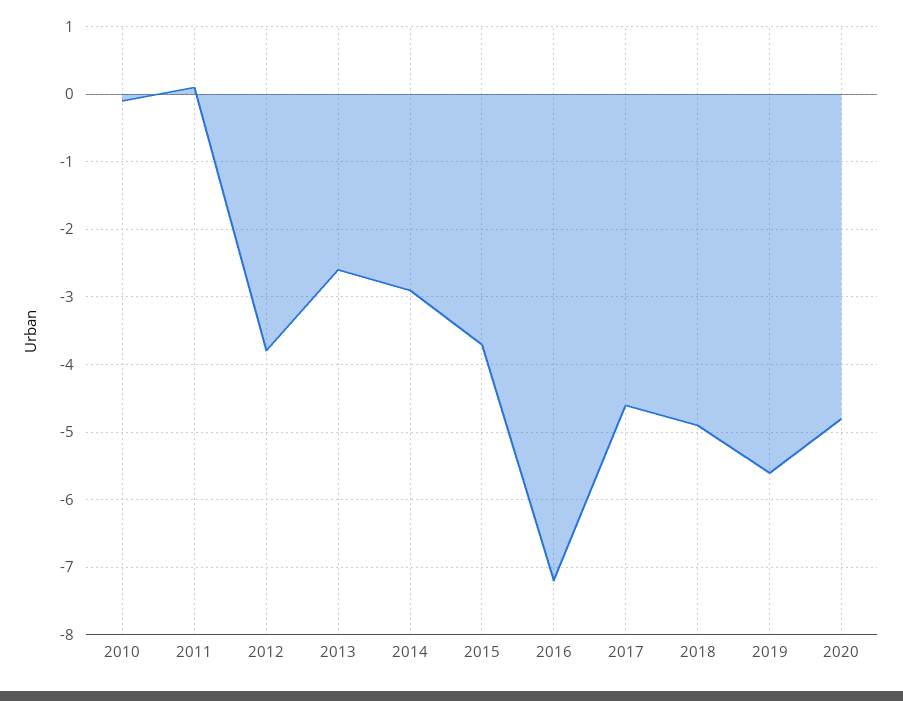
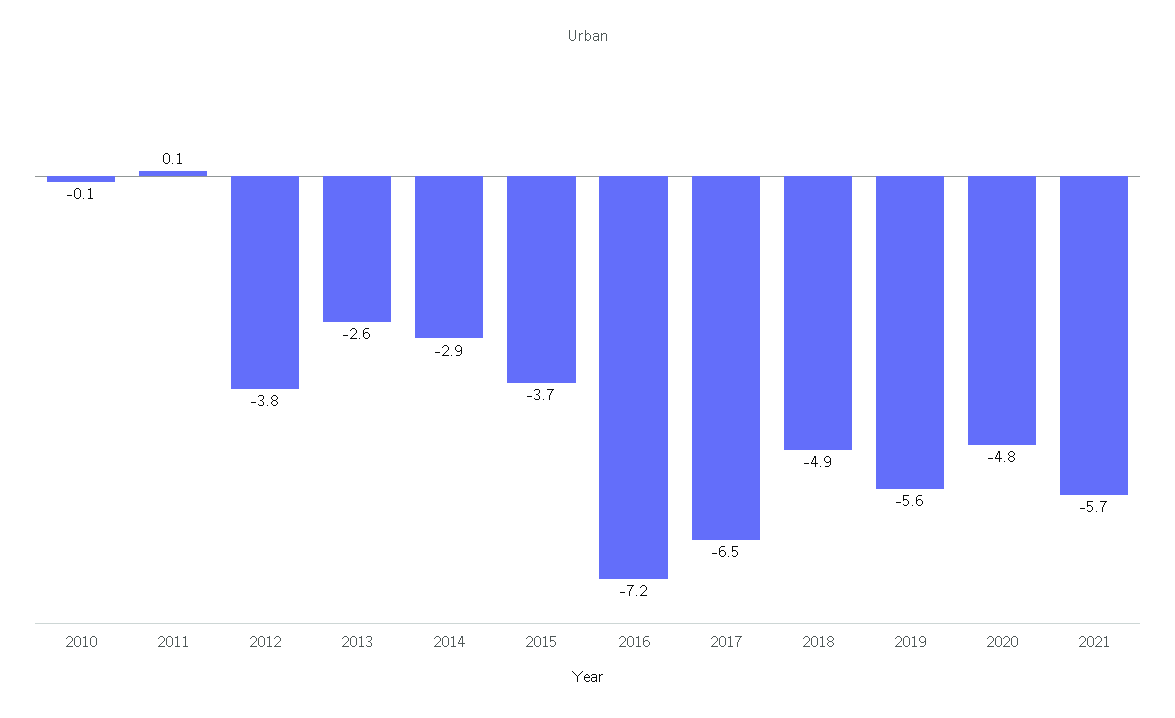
2017: -4.6 -> -6.5
2021: none -> -5.7

